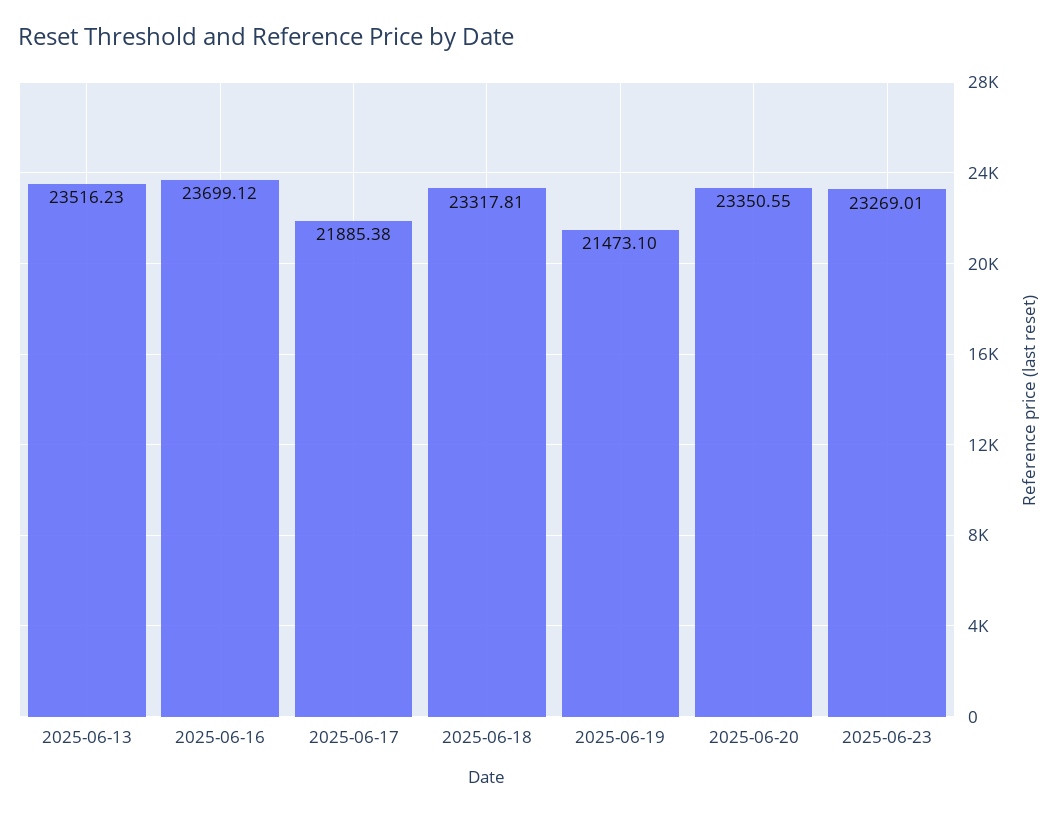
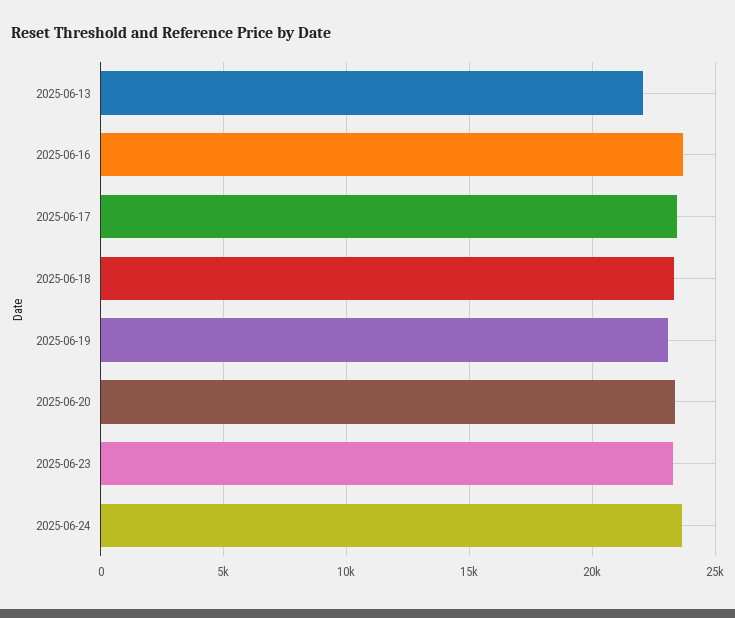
2025-06-13: 23516.23 -> 22000
2025-06-17: 21885.38 -> 23500
2025-06-19: 21473.1 -> 23000
2025-06-24: none -> 23500

